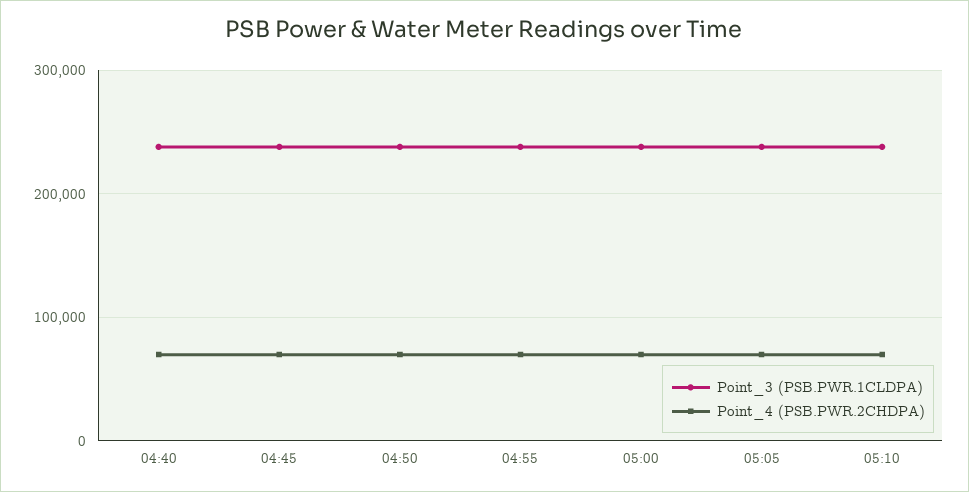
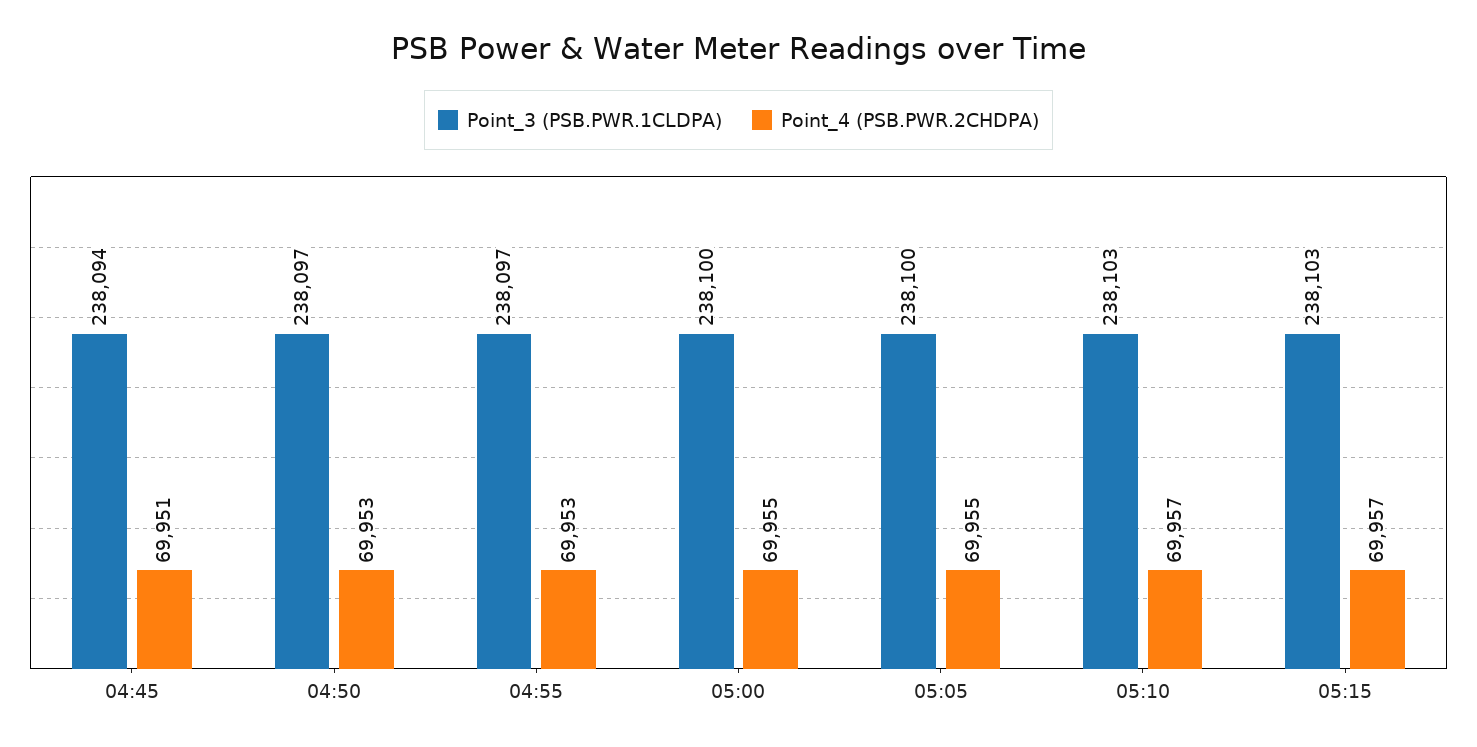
Point_3 (PSB.PWR.1CLDPA), 04:40: 240000 -> none
Point_4 (PSB.PWR.2CHDPA), 04:40: 70000 -> none
Point_3 (PSB.PWR.1CLDPA), 05:15: none -> 238103
Point_4 (PSB.PWR.2CHDPA), 05:15: none -> 69957

